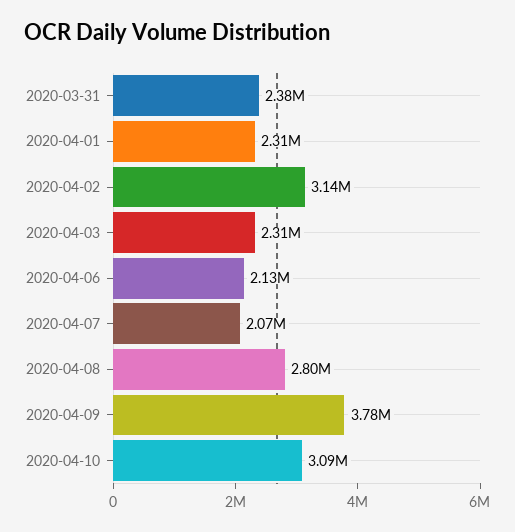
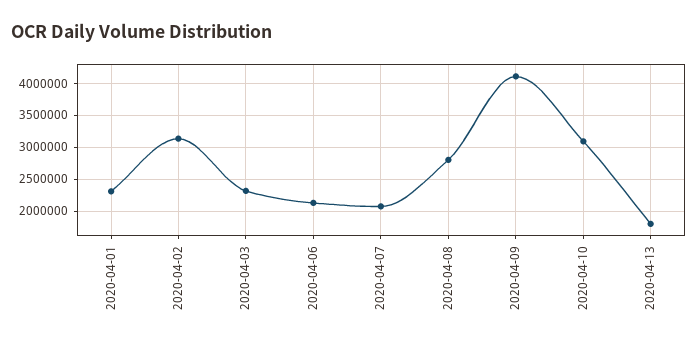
2020-03-31: 2380000 -> none
2020-04-09: 3780000 -> 4100000
2020-04-13: none -> 1800000

